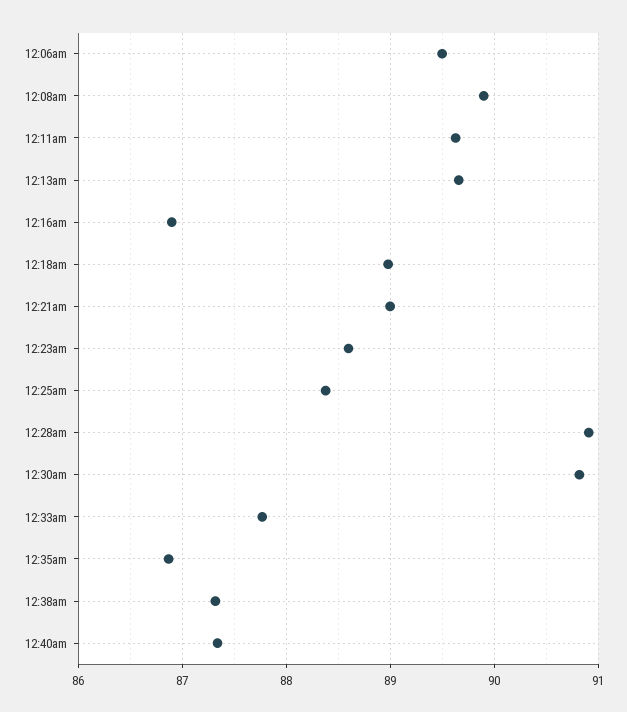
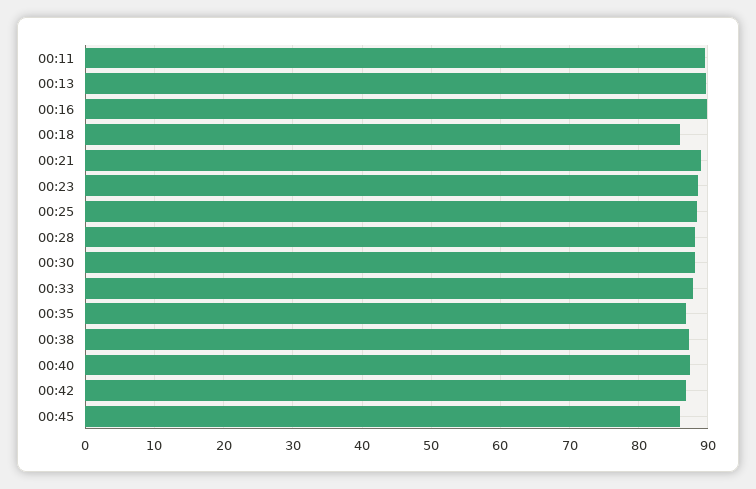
12:06am: 89.5 -> none
12:08am: 89.9 -> none
12:16am: 86.9 -> 90
12:18am: 89 -> 86
12:28am: 90.9 -> 88
12:30am: 90.8 -> 88
00:42: none -> 87
00:45: none -> 86

